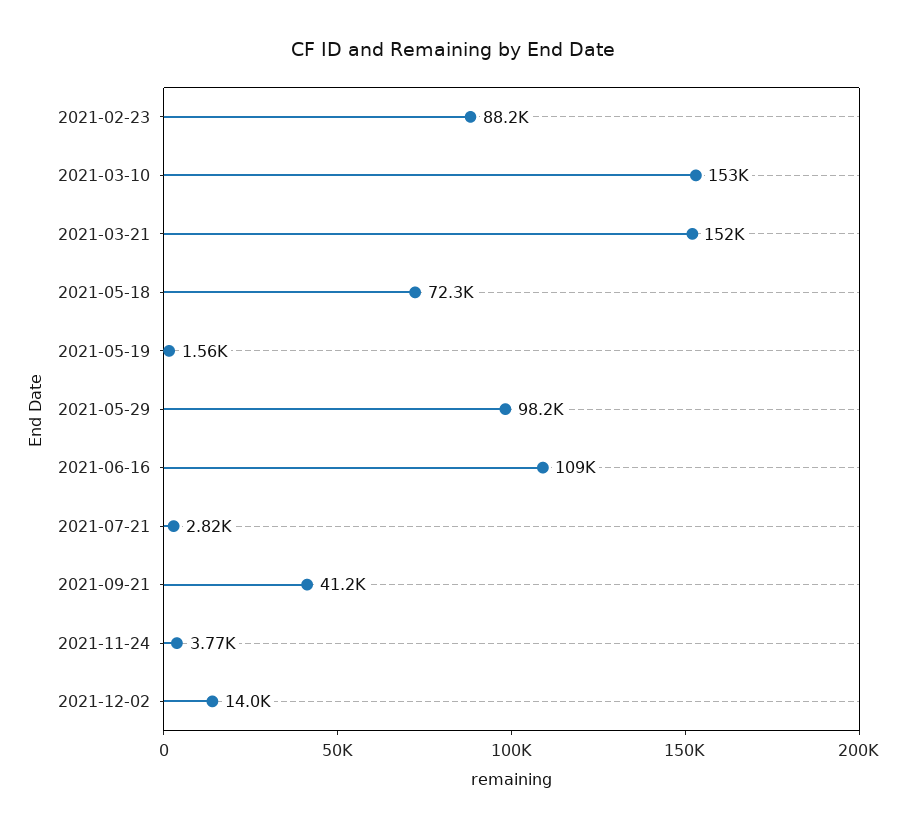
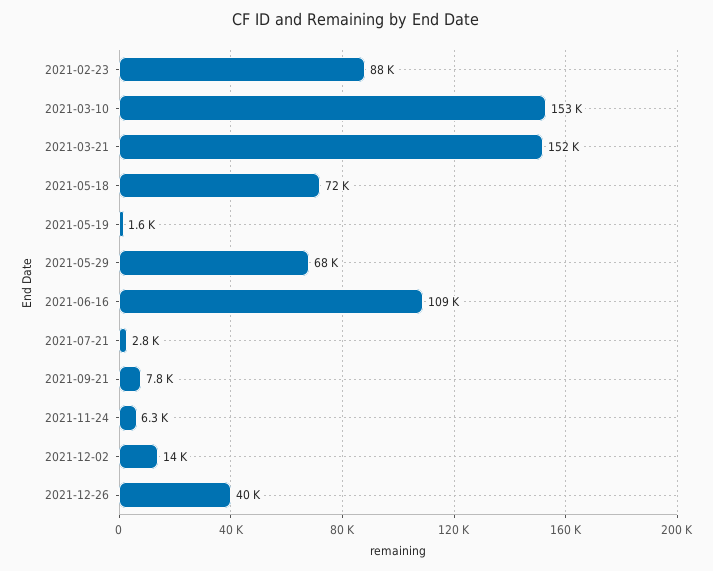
2021-05-29: 98200 -> 68000
2021-09-21: 41200 -> 7800
2021-11-24: 3770 -> 6300
2021-12-26: none -> 40000

